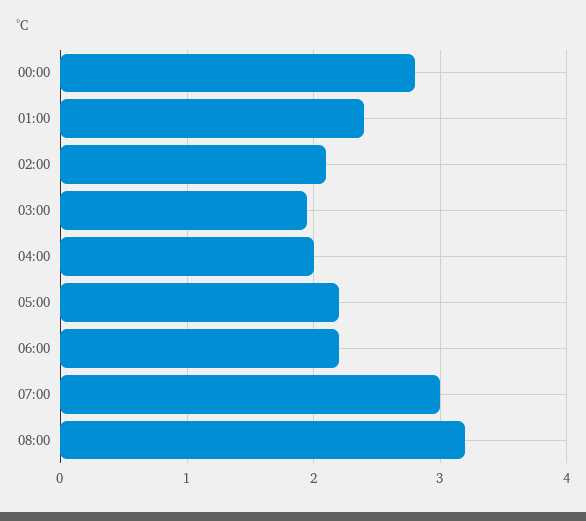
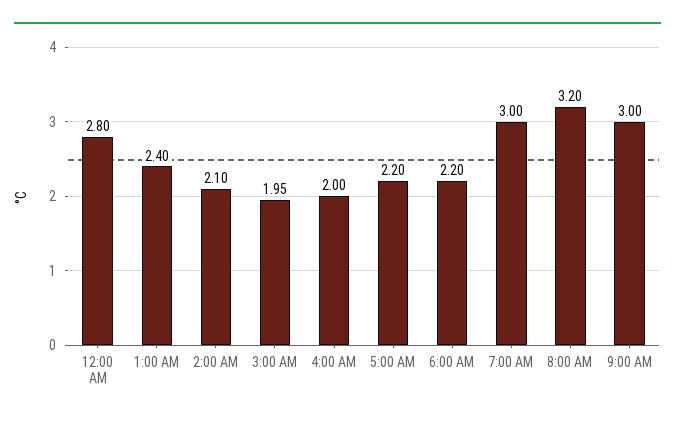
9:00 AM: none -> 3

